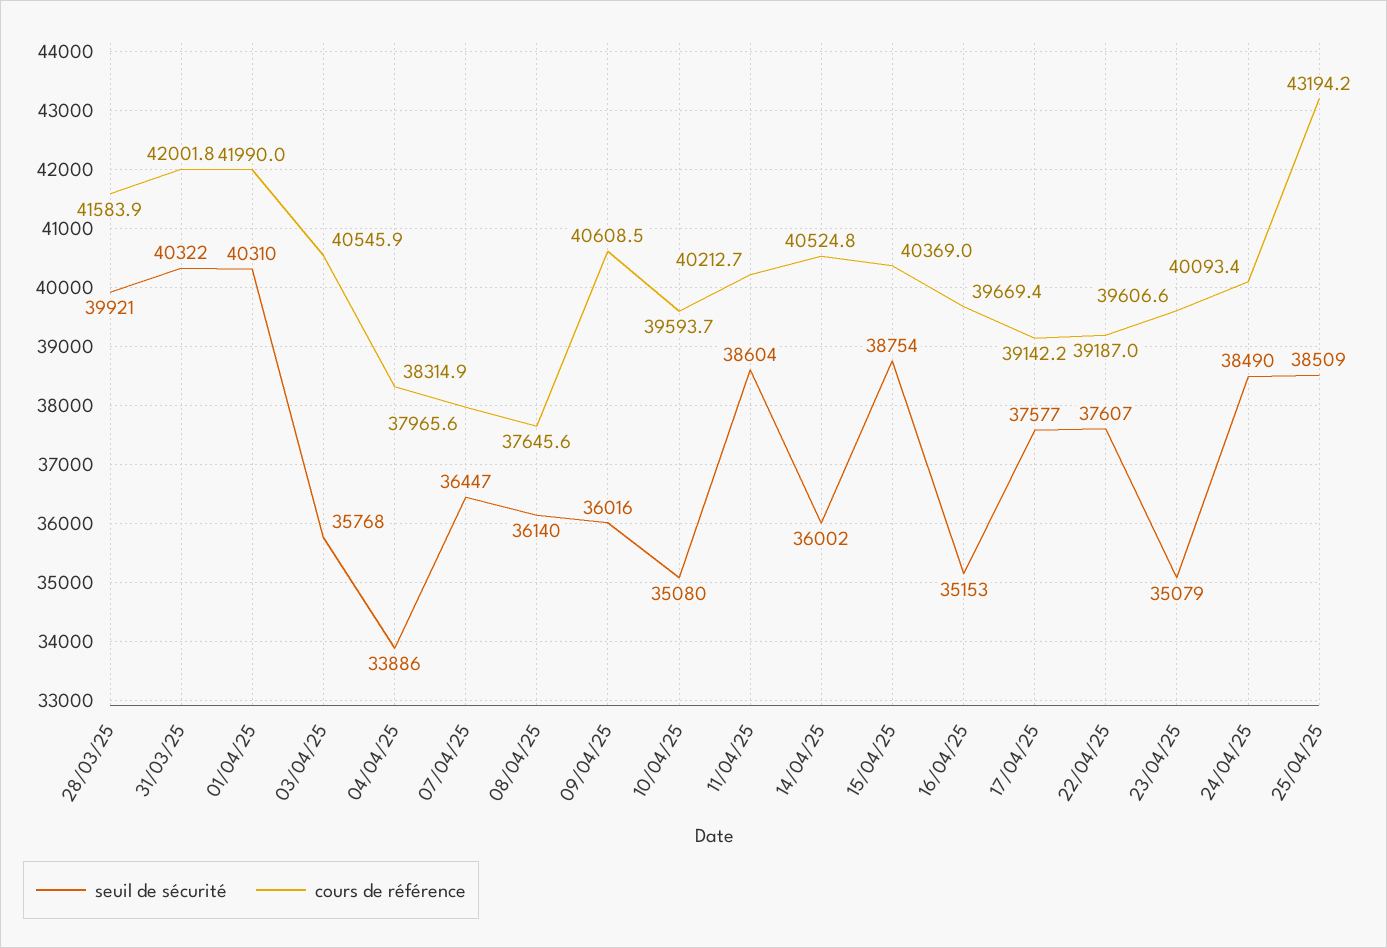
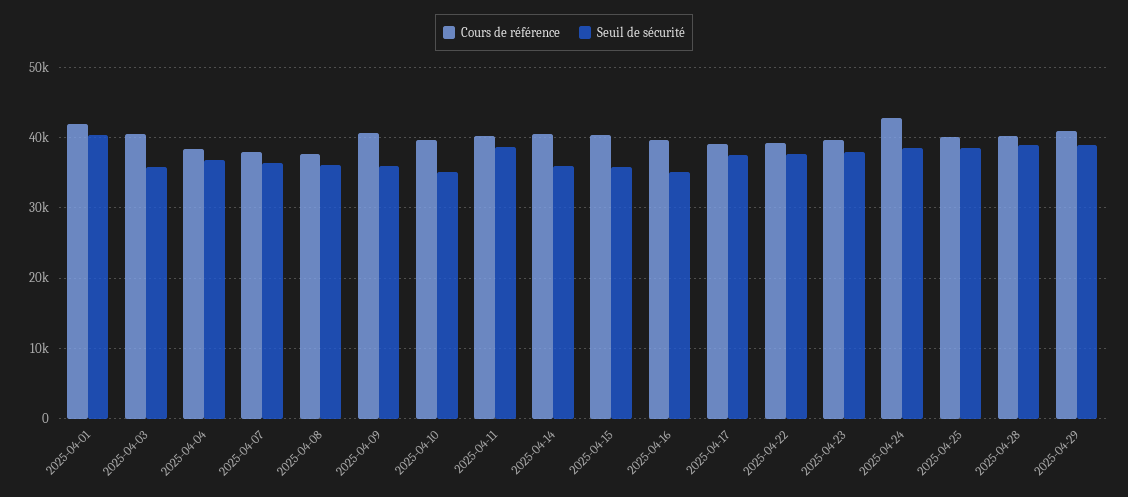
seuil de sécurité, 28/03/25: 39921 -> none
cours de référence, 28/03/25: 41583.9 -> none
seuil de sécurité, 31/03/25: 40322 -> none
cours de référence, 31/03/25: 42001.8 -> none
seuil de sécurité, 04/04/25: 33886 -> 37000
seuil de sécurité, 15/04/25: 38754 -> 36000
seuil de sécurité, 23/04/25: 35079 -> 38000
cours de référence, 24/04/25: 40093.4 -> 43000
cours de référence, 25/04/25: 43194.2 -> 40000
cours de référence, 2025-04-28: none -> 40000
seuil de sécurité, 2025-04-28: none -> 39000
cours de référence, 2025-04-29: none -> 41000
seuil de sécurité, 2025-04-29: none -> 39000

